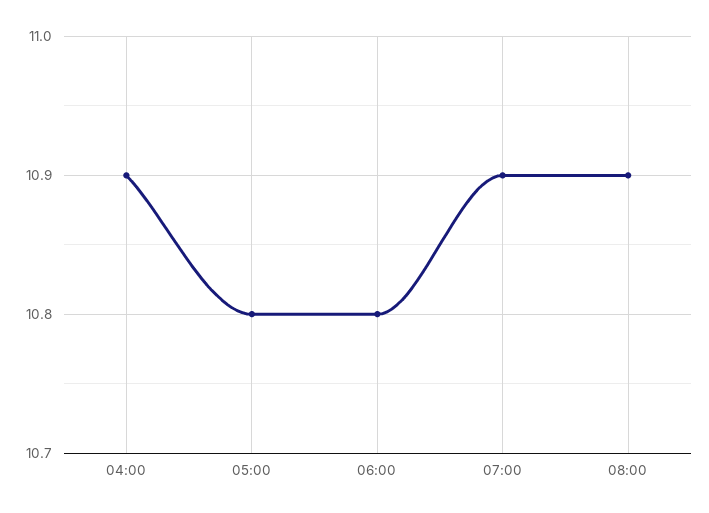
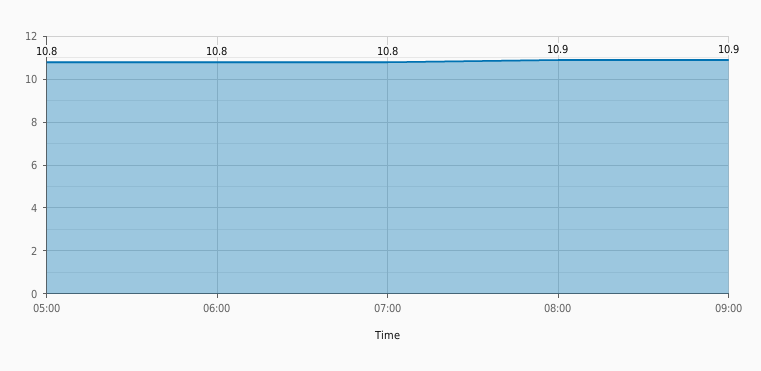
04:00: 10.9 -> none
07:00: 10.9 -> 10.8
09:00: none -> 10.9

